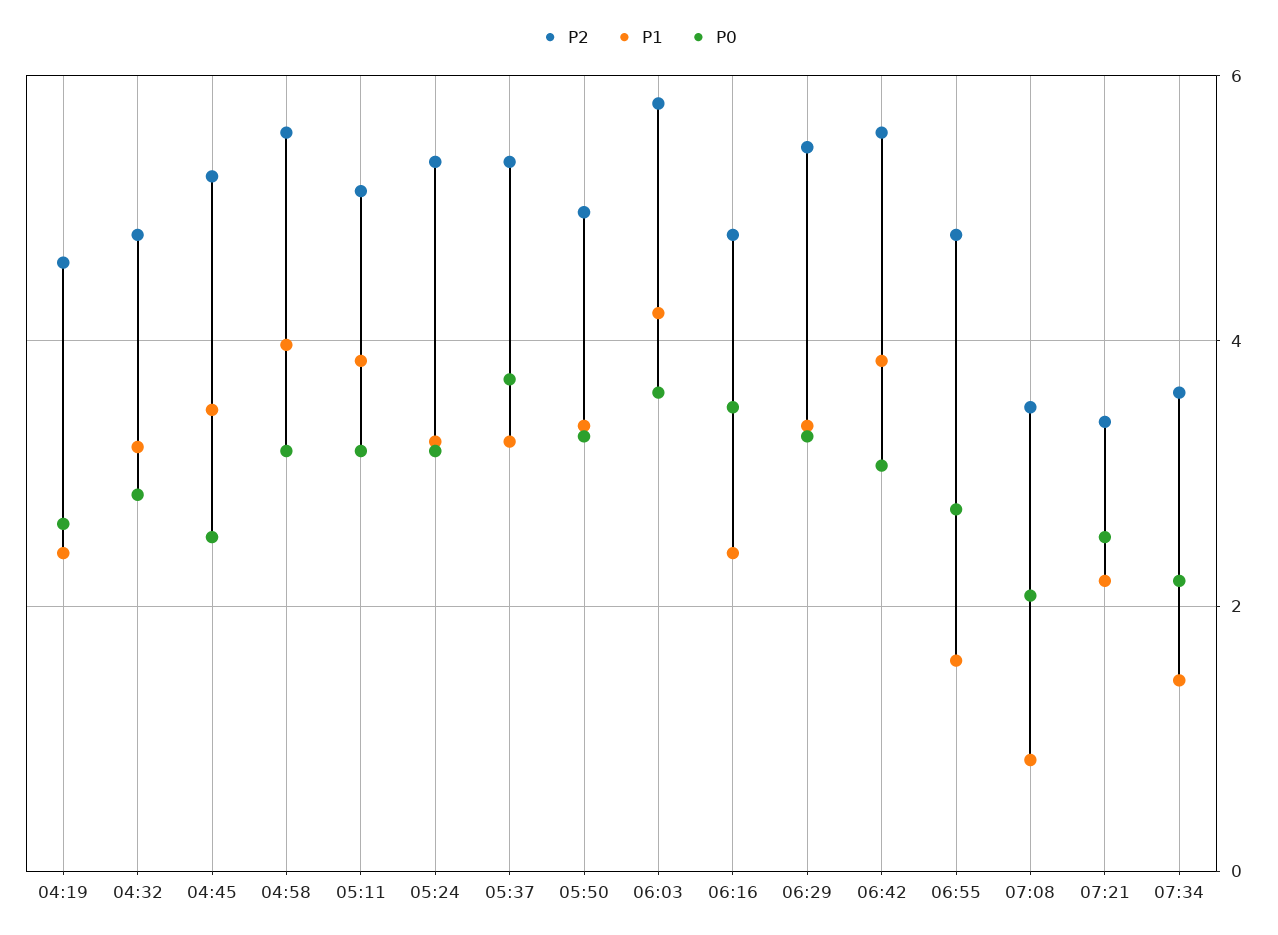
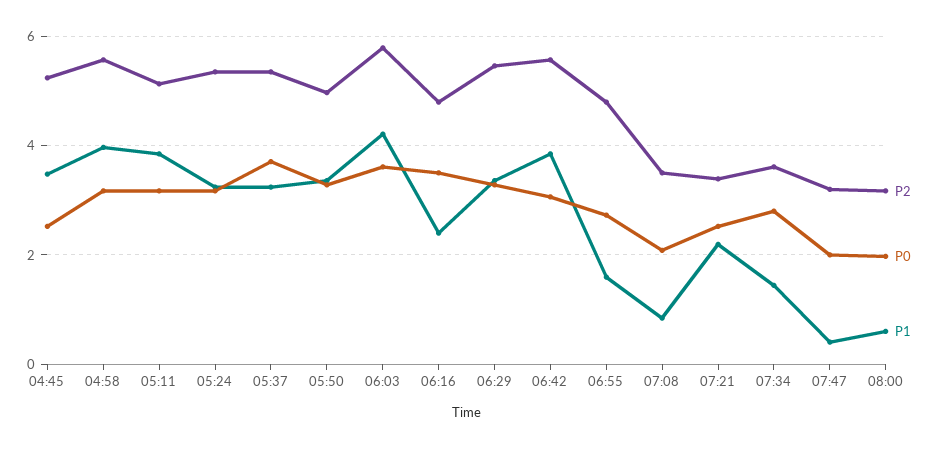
P2, 04:19: 4.6 -> none
P1, 04:19: 2.4 -> none
P0, 04:19: 2.6 -> none
P2, 04:32: 4.8 -> none
P1, 04:32: 3.2 -> none
P0, 04:32: 2.8 -> none
P0, 07:34: 2.2 -> 2.8
P2, 07:47: none -> 3.2
P0, 07:47: none -> 2
P1, 07:47: none -> 0.4
P2, 08:00: none -> 3.2
P0, 08:00: none -> 2
P1, 08:00: none -> 0.6

